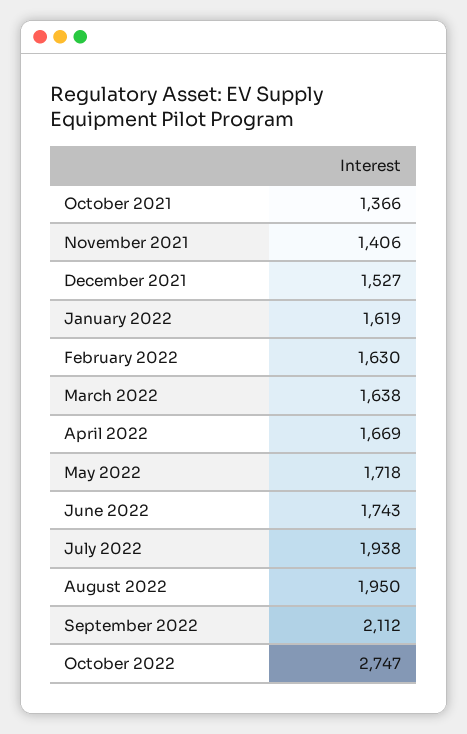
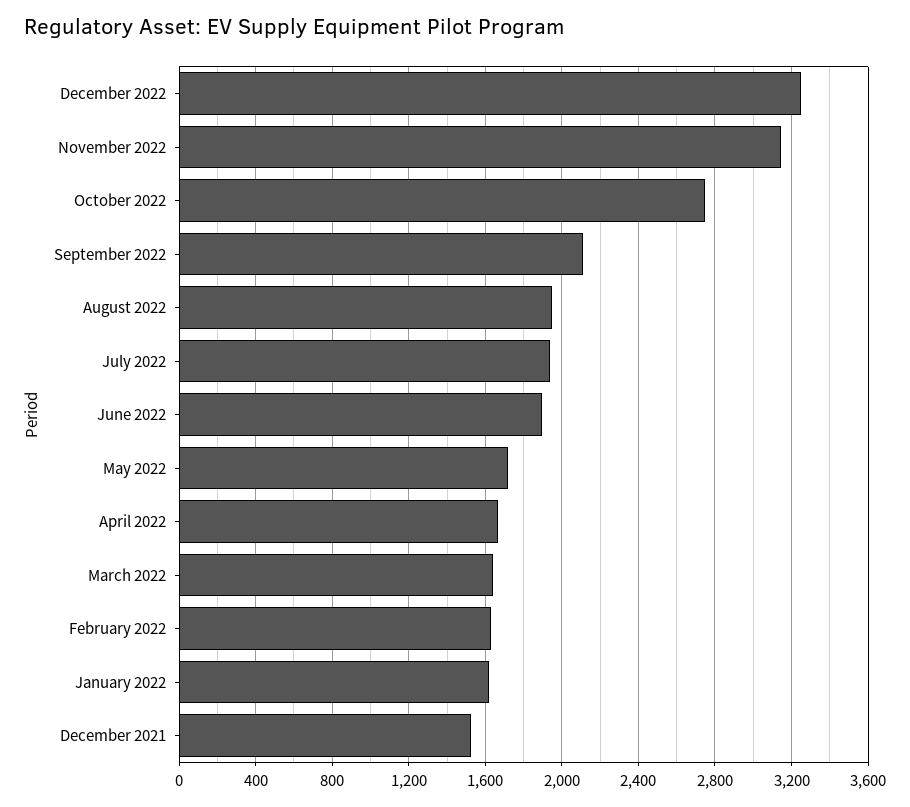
October 2021: 1366 -> none
November 2021: 1406 -> none
June 2022: 1743 -> 1900
December 2022: none -> 3250
November 2022: none -> 3150

